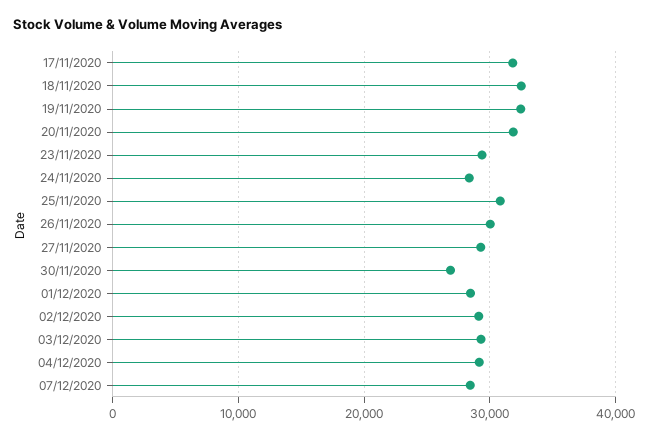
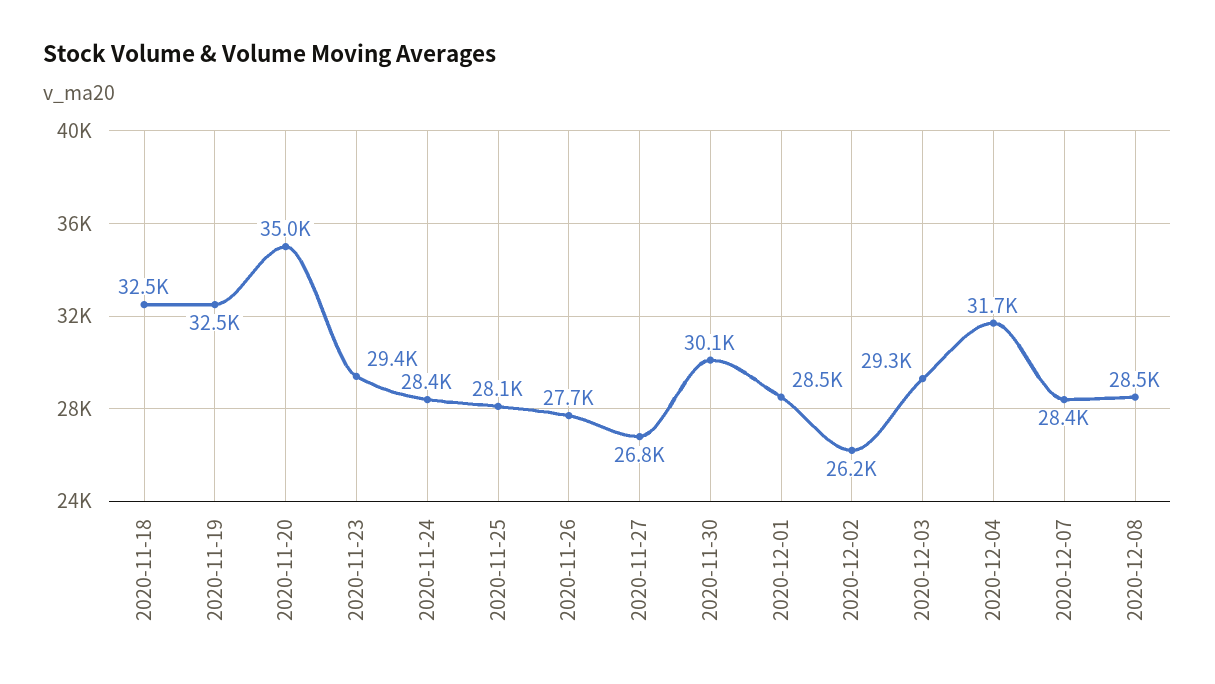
17/11/2020: 32000 -> none
20/11/2020: 32000 -> 35000
25/11/2020: 31000 -> 28100
26/11/2020: 30000 -> 27700
27/11/2020: 29000 -> 26800
30/11/2020: 27000 -> 30100
02/12/2020: 29000 -> 26200
04/12/2020: 29000 -> 31700
2020-12-08: none -> 28500

